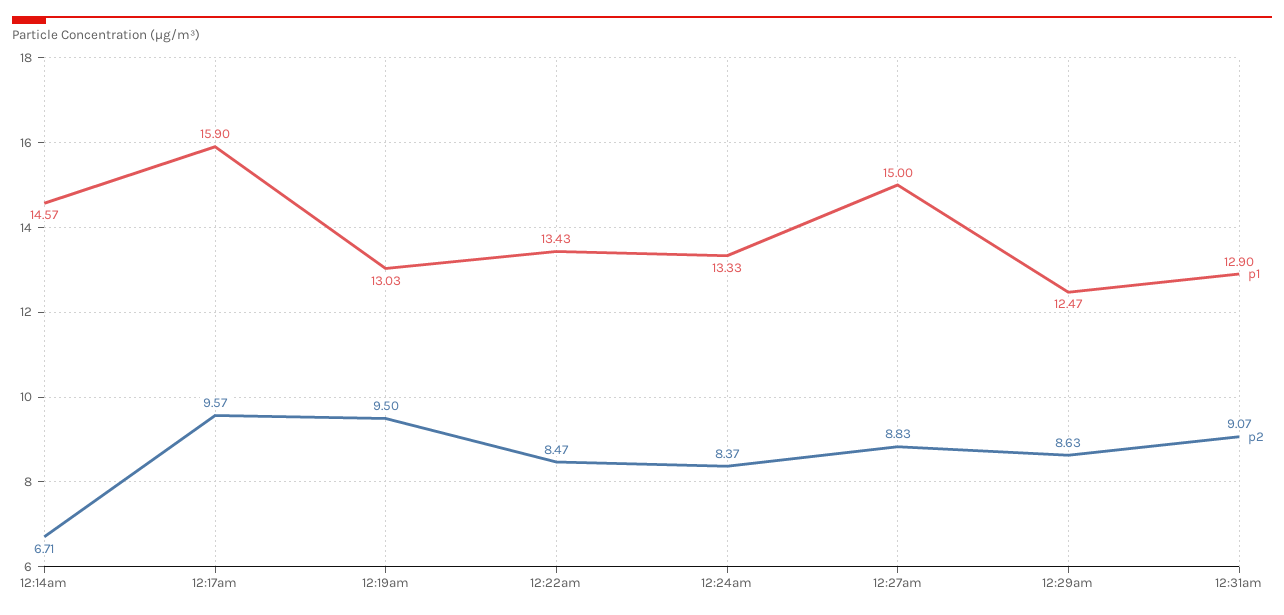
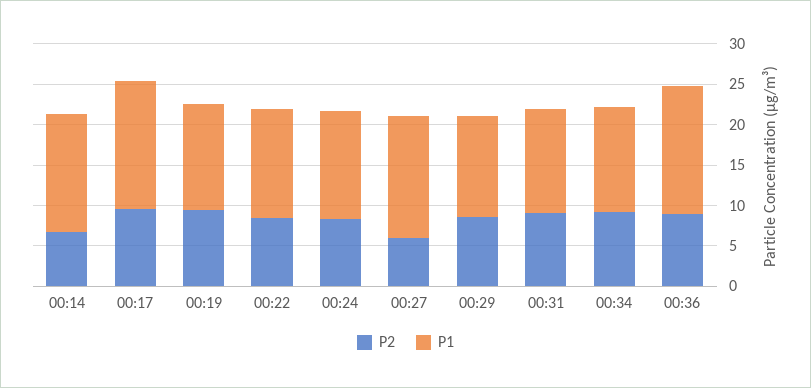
p2, 12:27am: 8.83 -> 6
p2, 00:34: none -> 9
p1, 00:34: none -> 13
p2, 00:36: none -> 9
p1, 00:36: none -> 16

